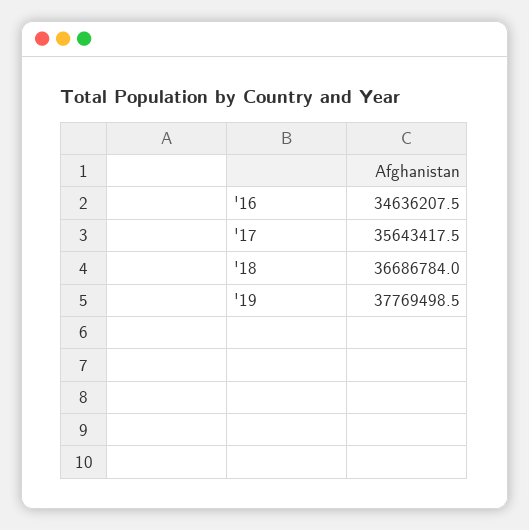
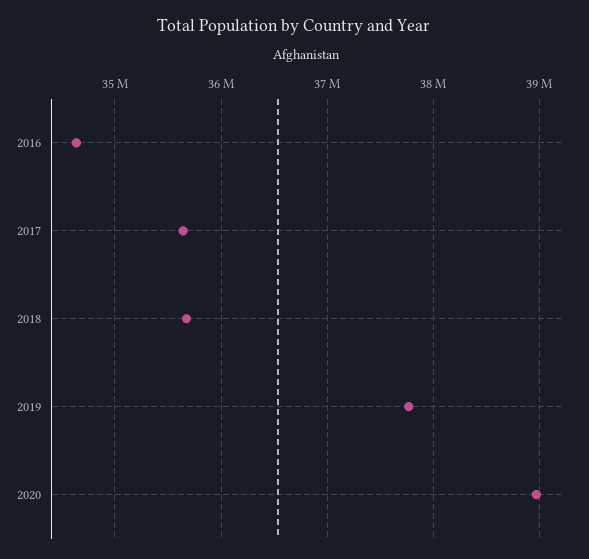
'18: 36686784 -> 35700000
2020: none -> 39000000

